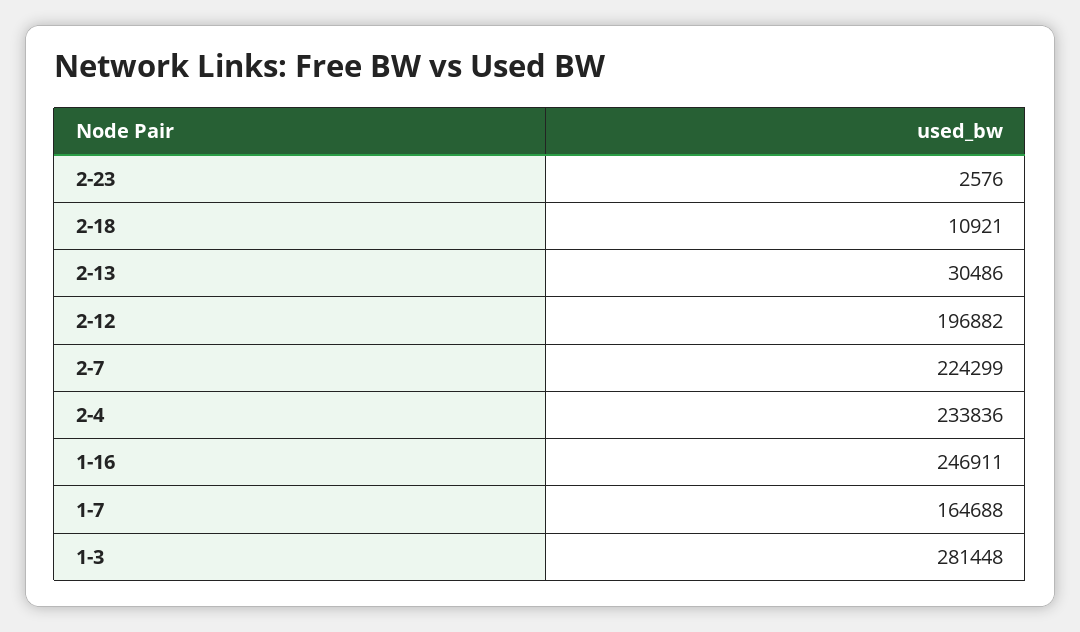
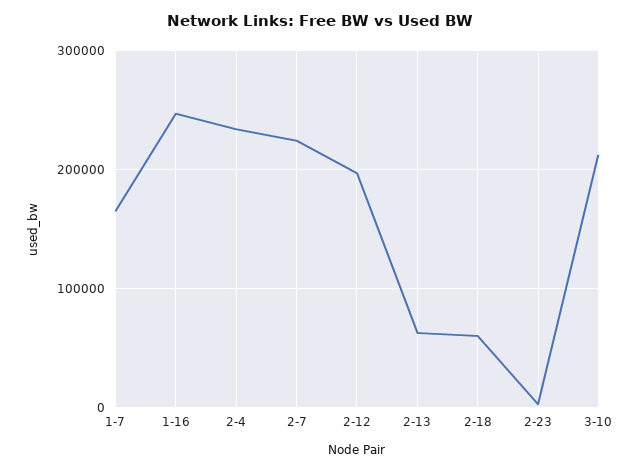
2-18: 10921 -> 60000
2-13: 30486 -> 60000
1-3: 281448 -> none
3-10: none -> 210000

